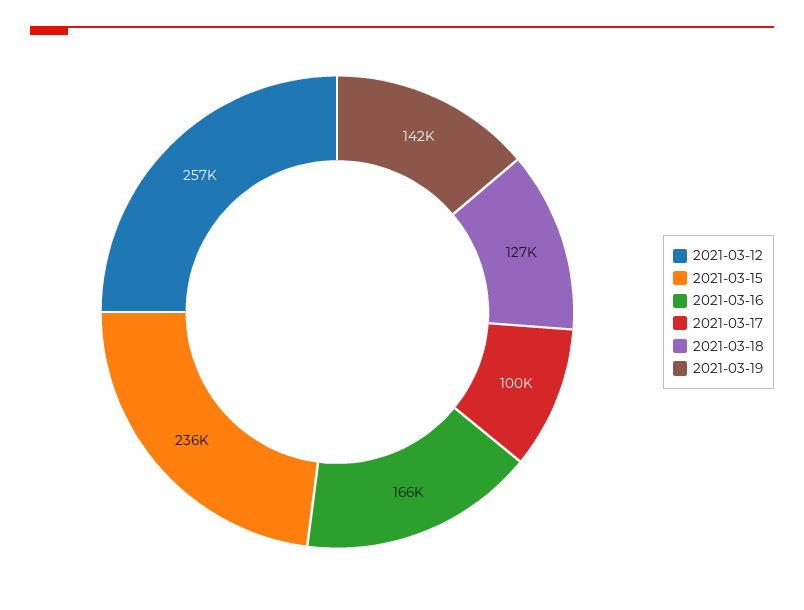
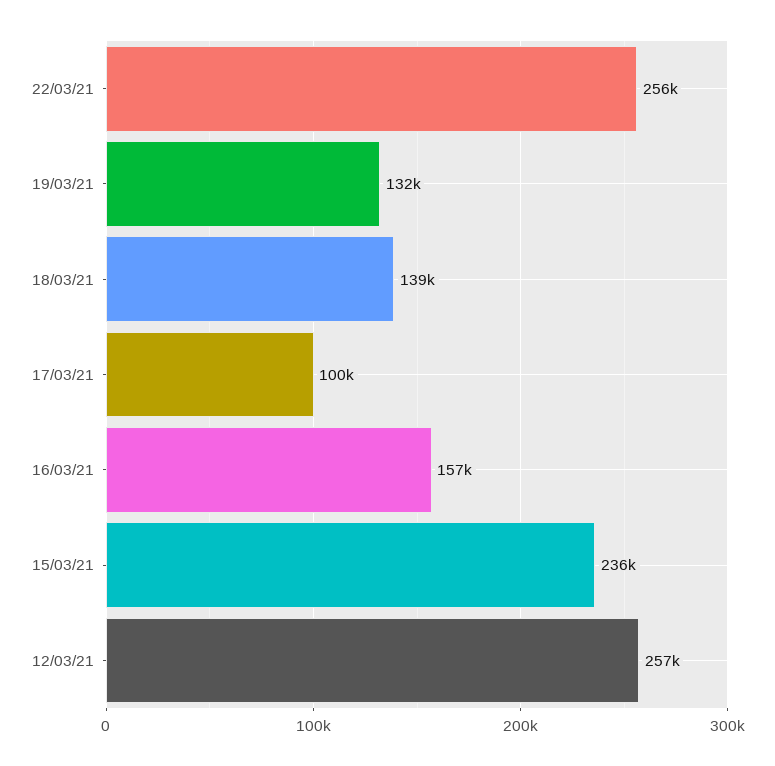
2021-03-16: 166000 -> 157000
2021-03-18: 127000 -> 139000
2021-03-19: 142000 -> 132000
22/03/21: none -> 256000

